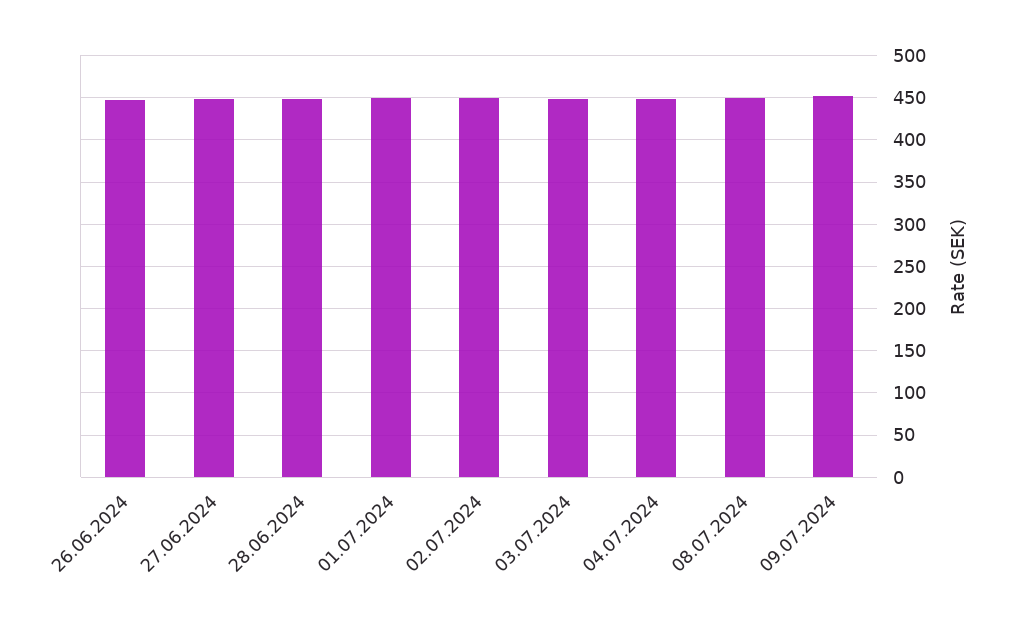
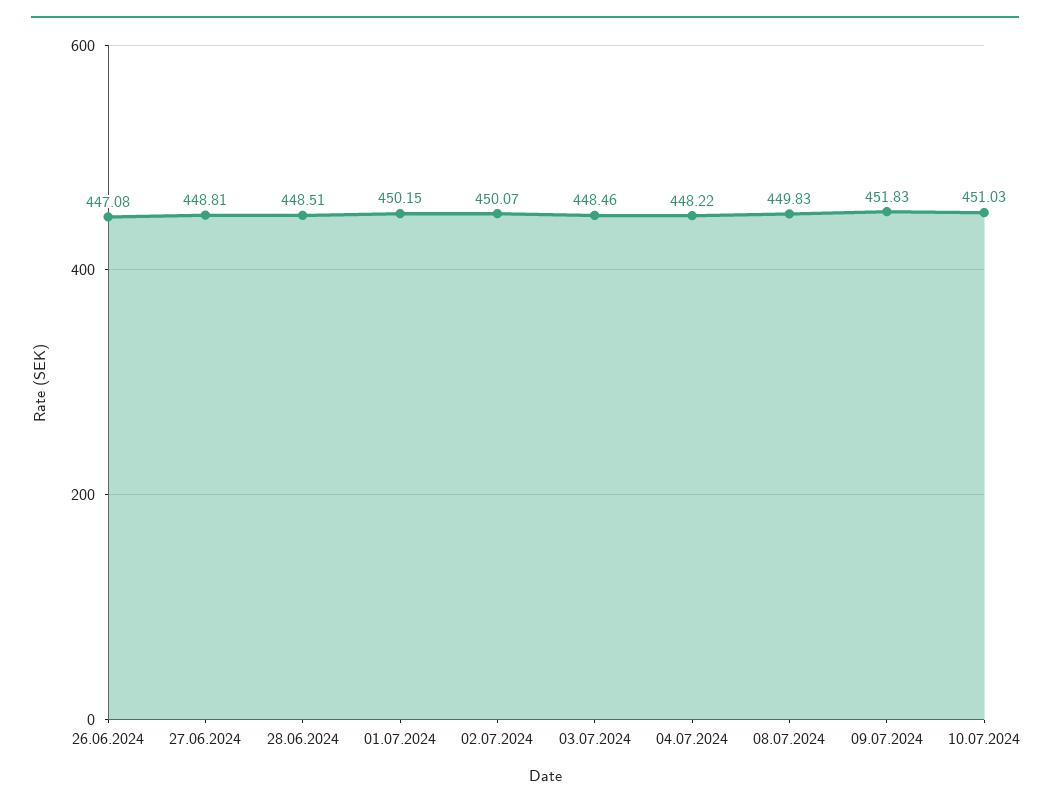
10.07.2024: none -> 451.03

